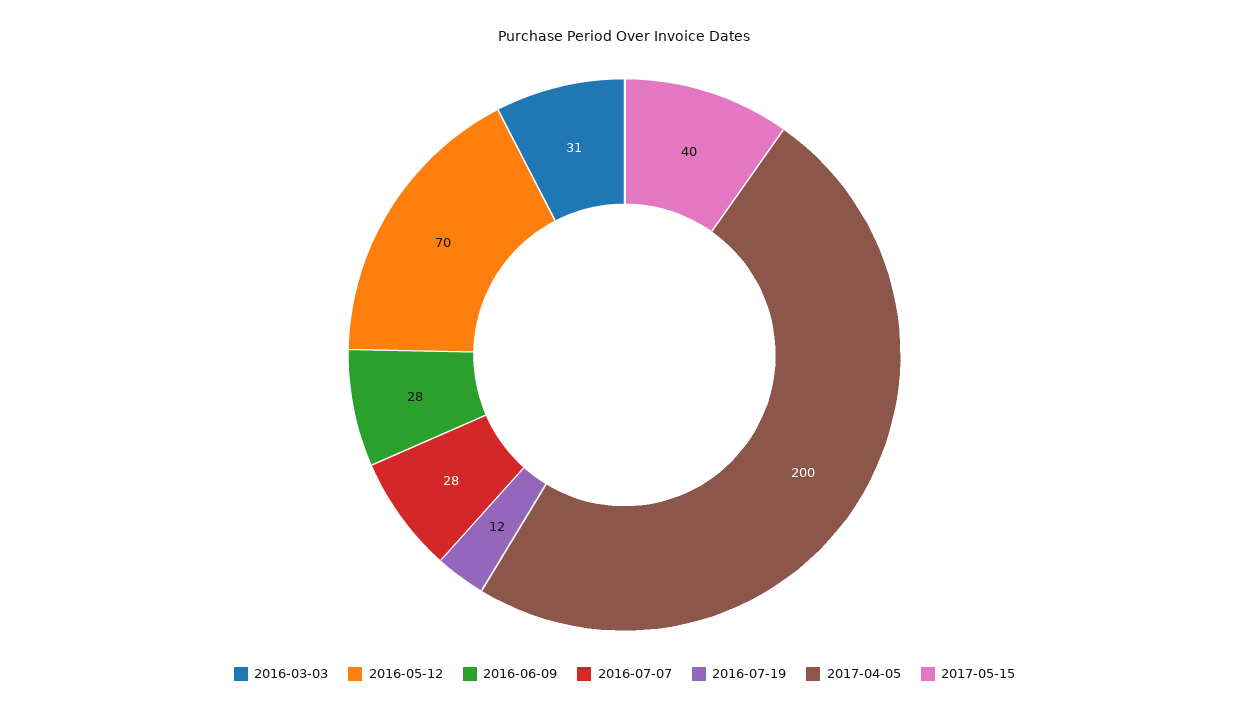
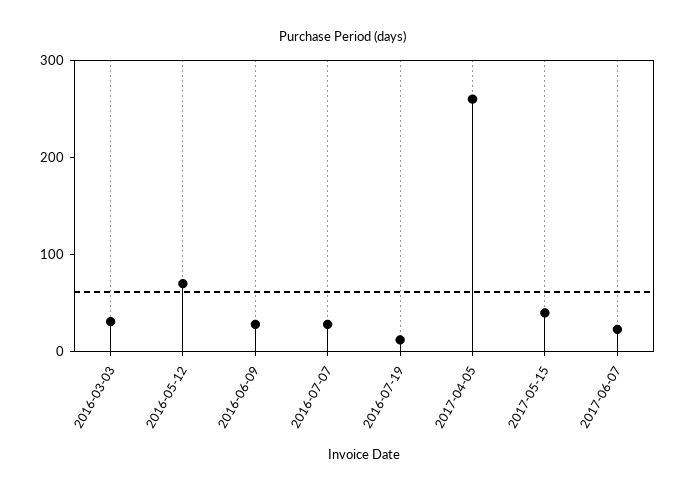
2017-04-05: 200 -> 260
2017-06-07: none -> 20

